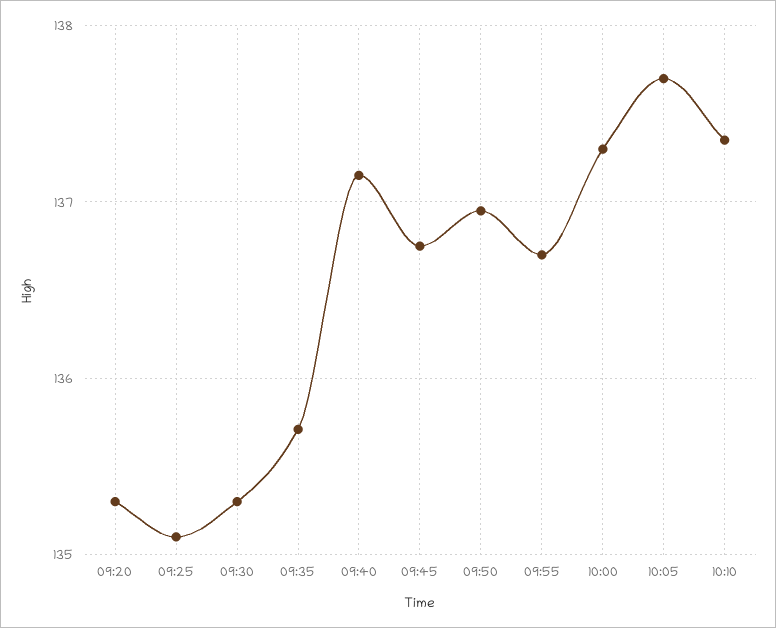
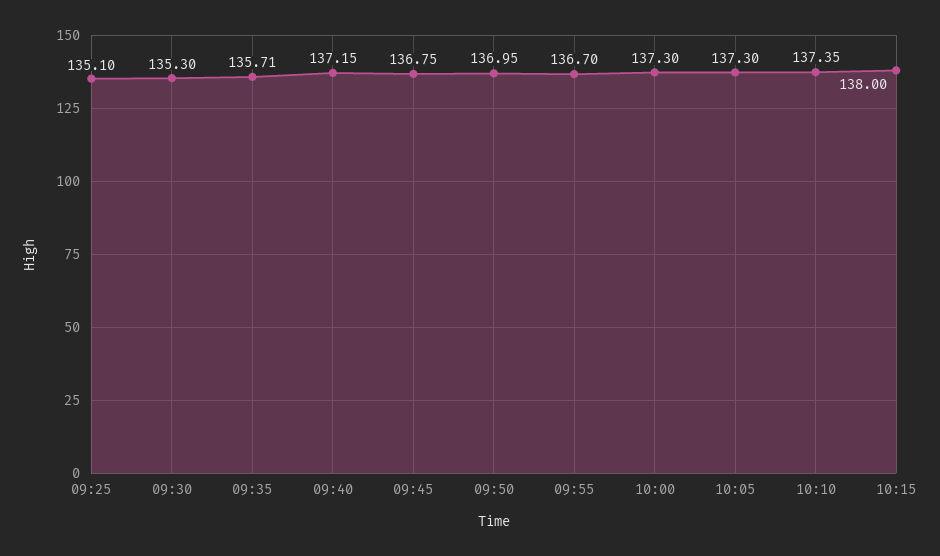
09:20: 135.3 -> none
10:05: 137.7 -> 137.3
10:15: none -> 138

